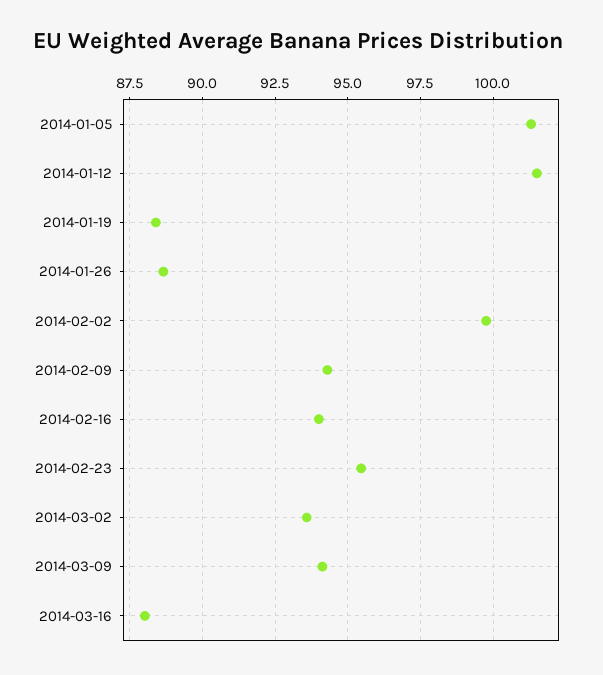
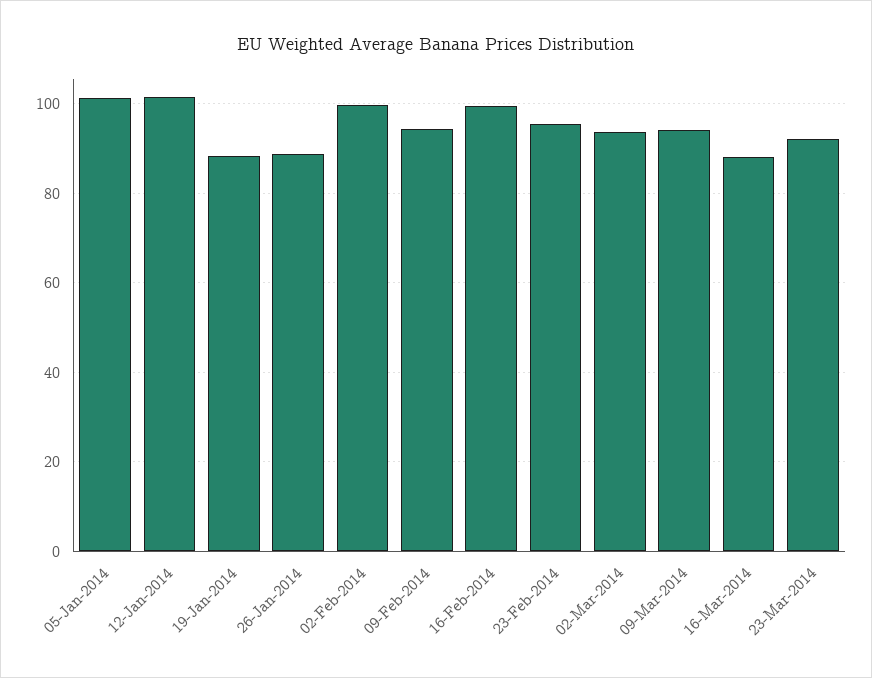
2014-02-16: 94 -> 100
23-Mar-2014: none -> 92

